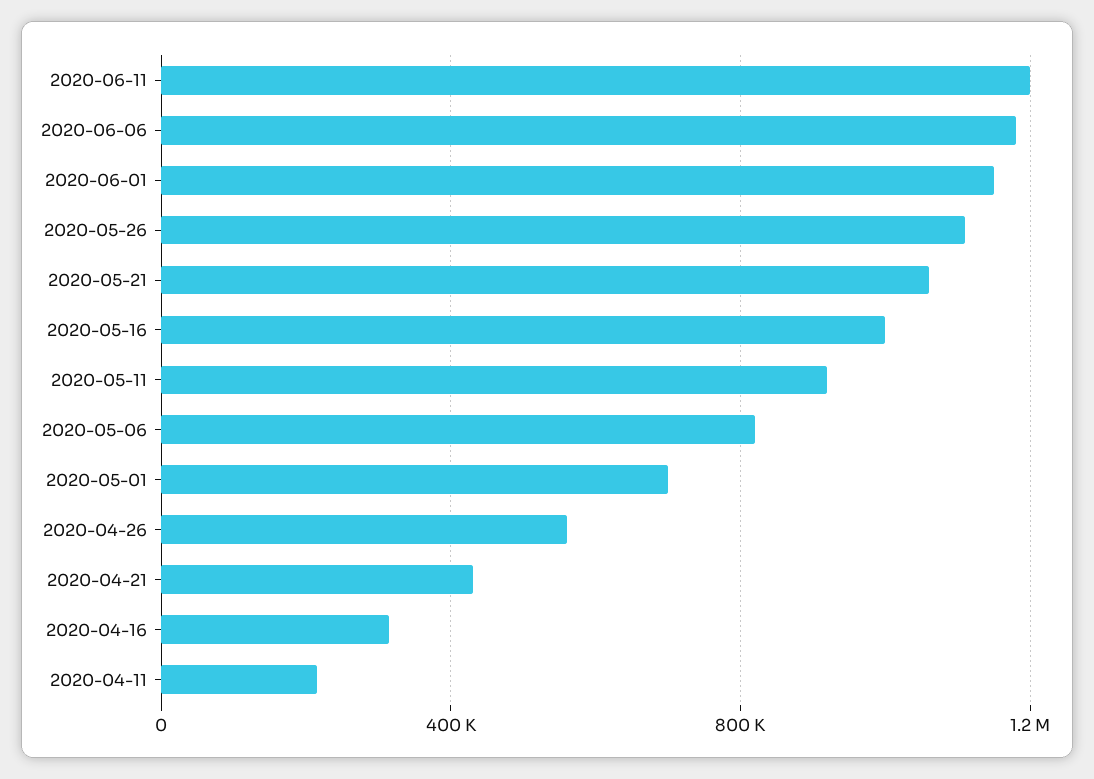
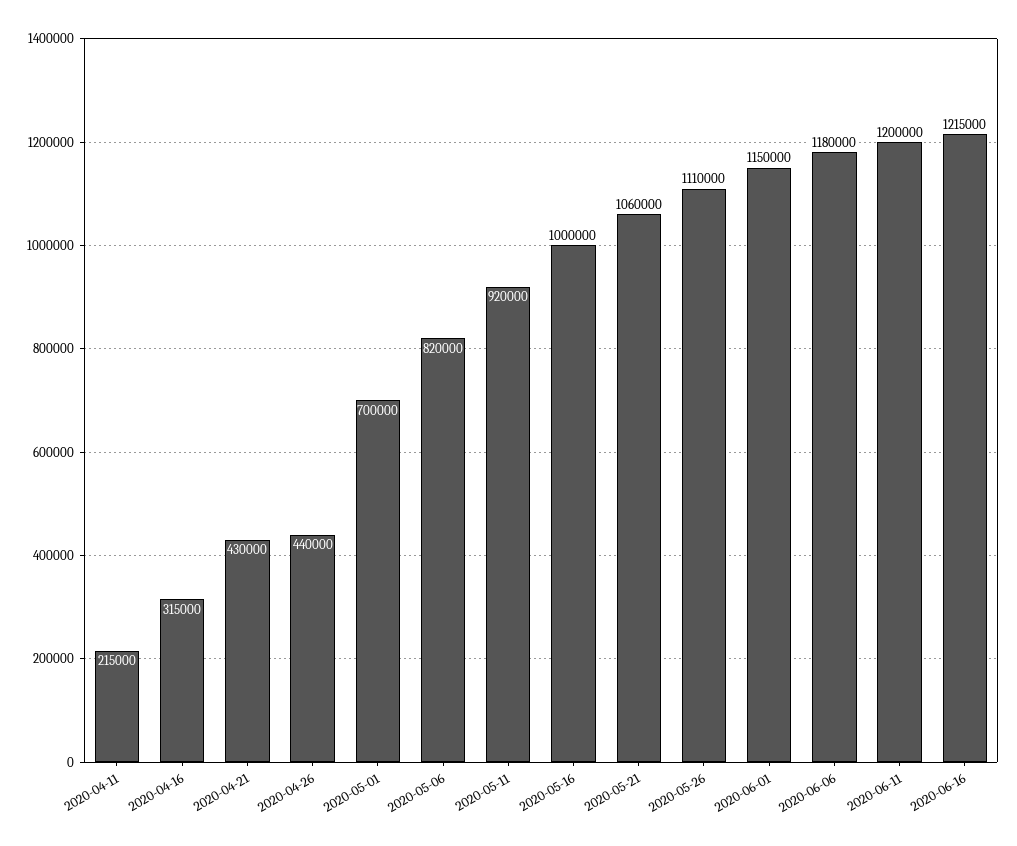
2020-04-26: 550000 -> 440000
2020-06-16: none -> 1215000

